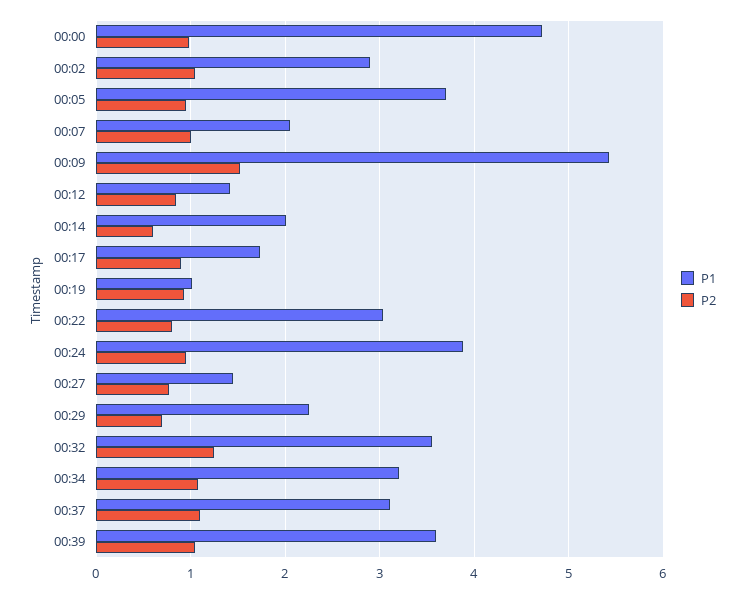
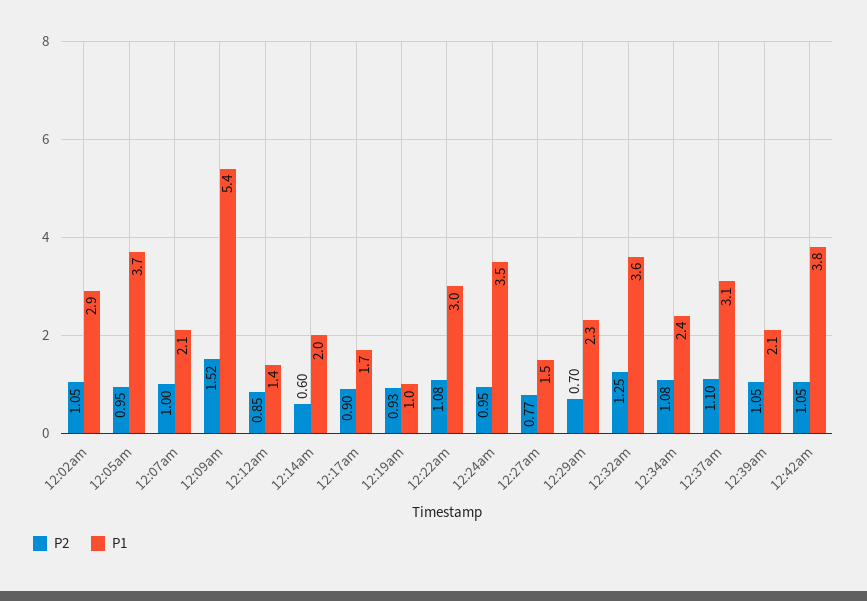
P1, 00:00: 4.7 -> none
P2, 00:00: 1 -> none
P2, 00:22: 0.8 -> 1.08
P1, 00:24: 3.9 -> 3.5
P1, 00:34: 3.2 -> 2.4
P1, 00:39: 3.6 -> 2.1
P2, 12:42am: none -> 1.05
P1, 12:42am: none -> 3.8

